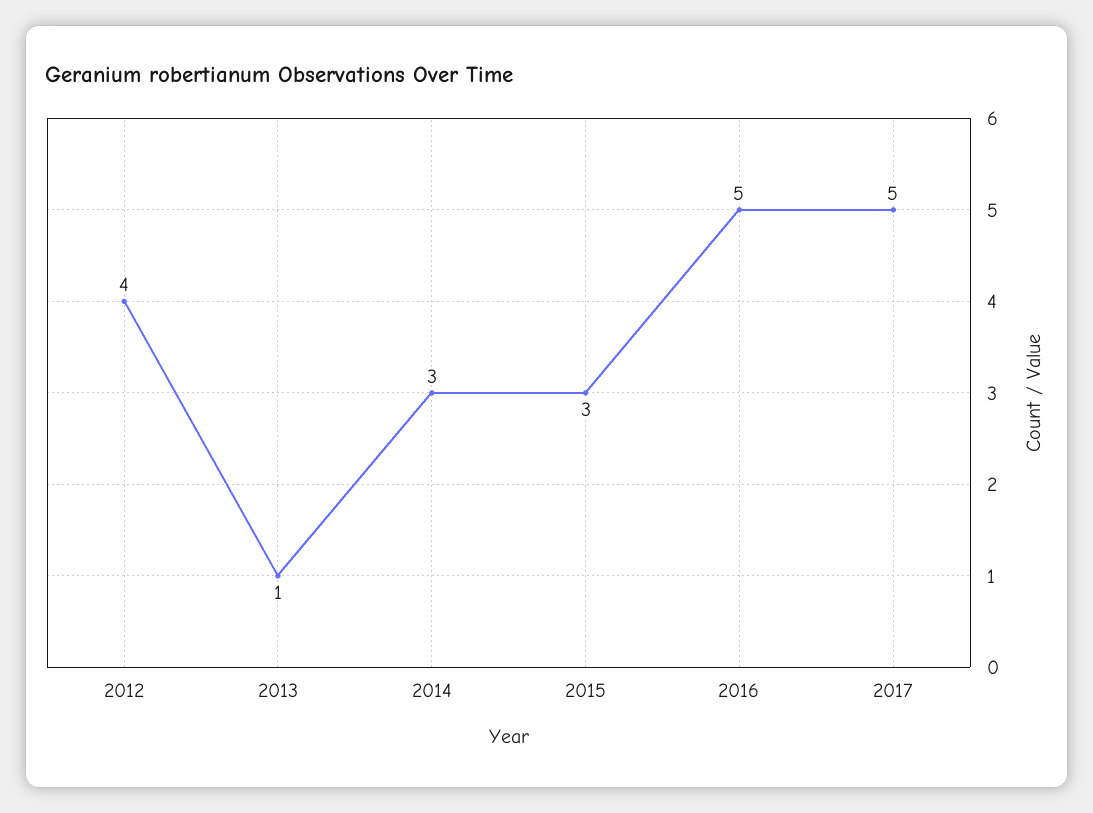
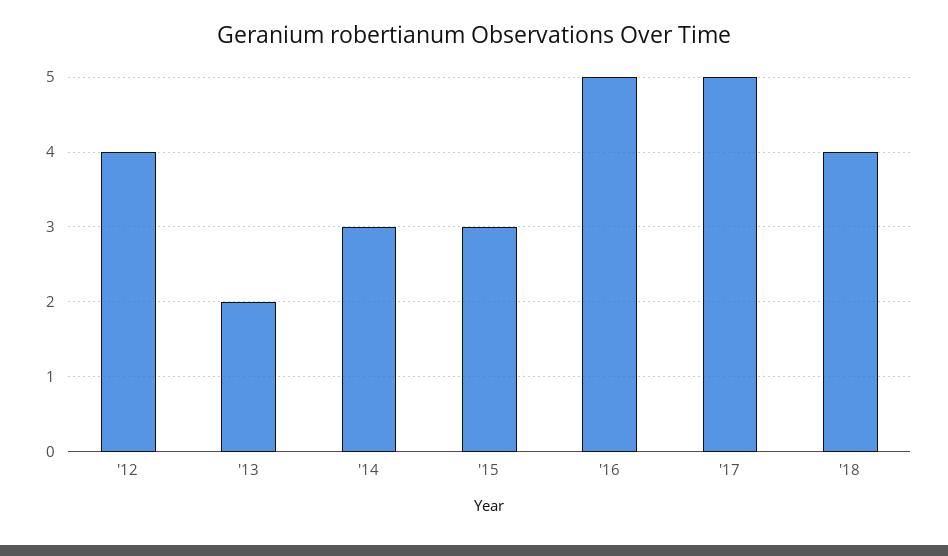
2013: 1 -> 2
'18: none -> 4

